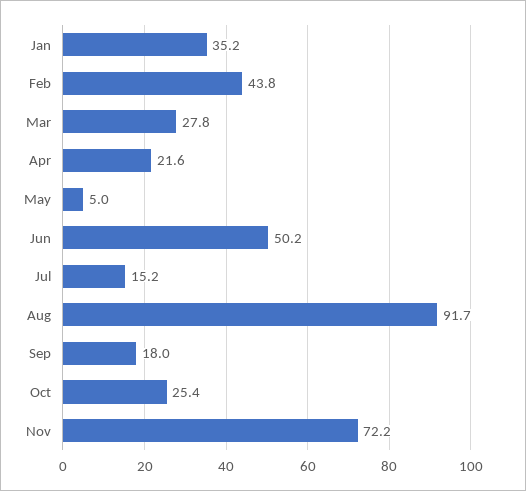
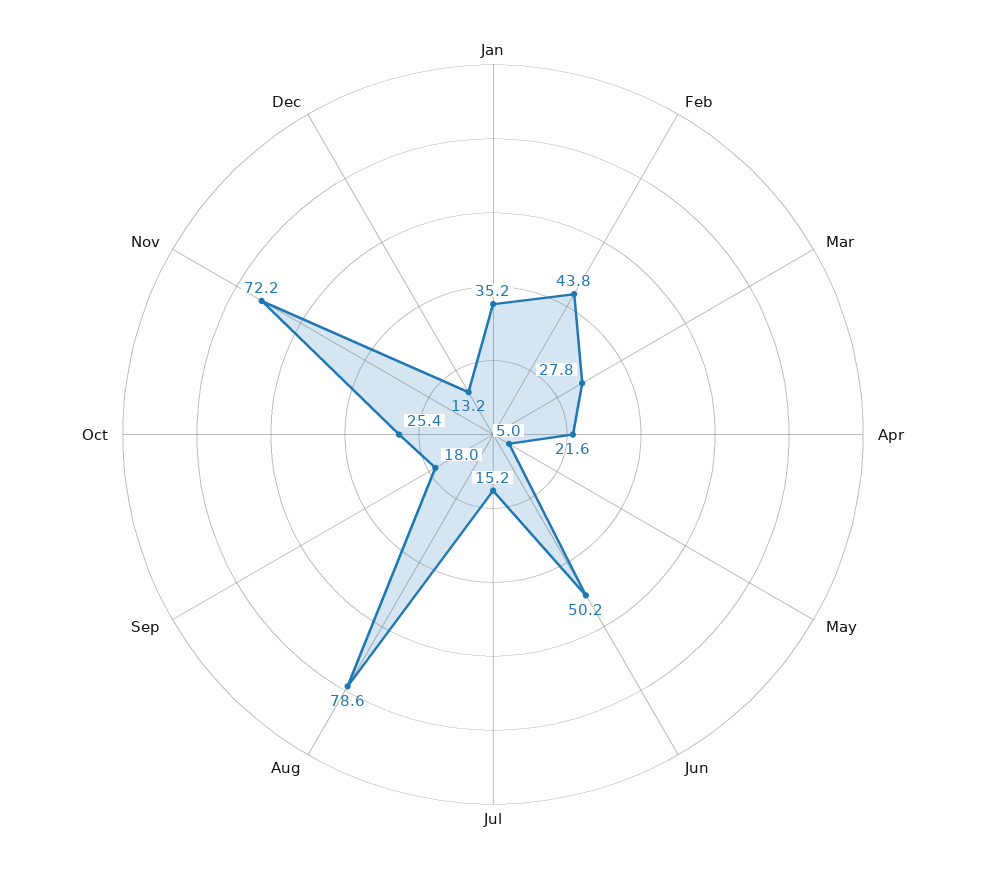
Aug: 91.7 -> 78.6
Dec: none -> 13.2

